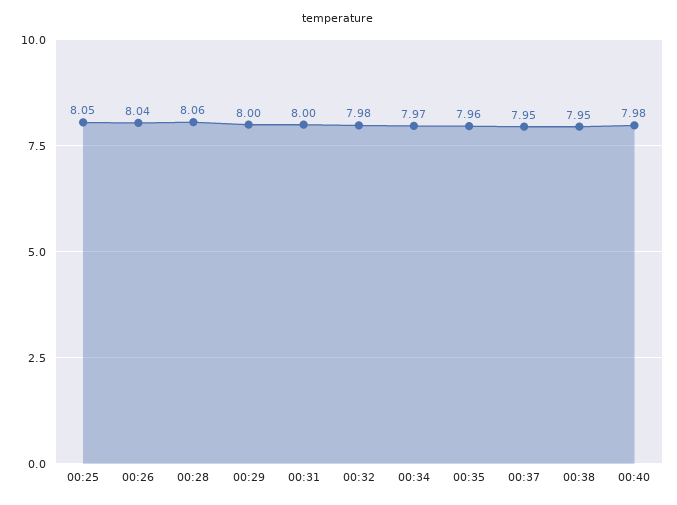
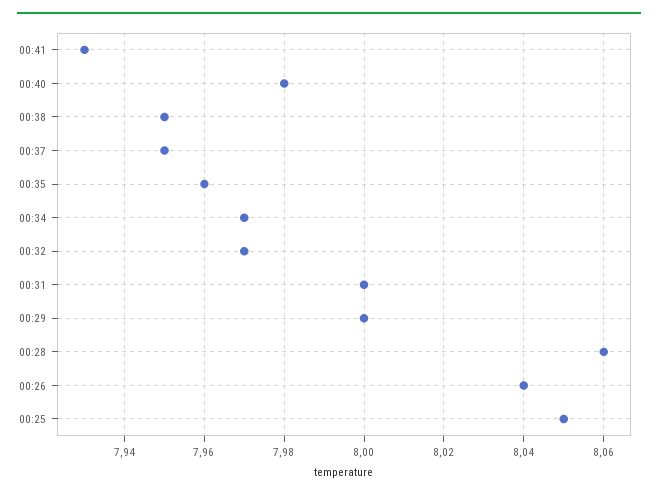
00:32: 7.98 -> 7.97
00:41: none -> 7.93

